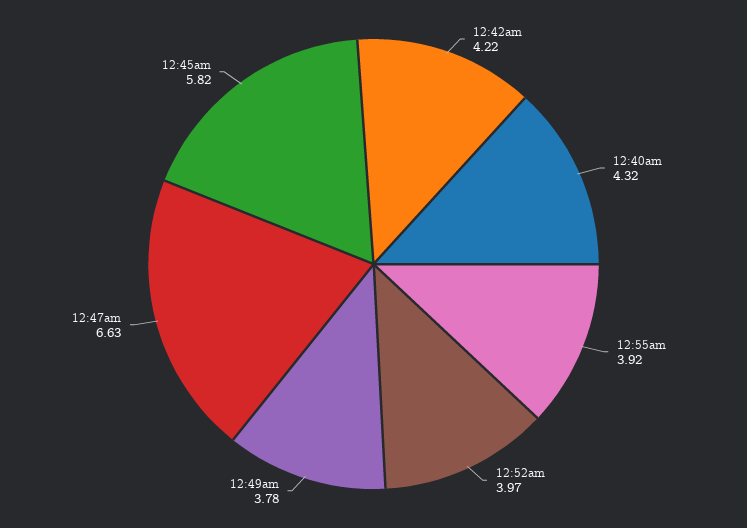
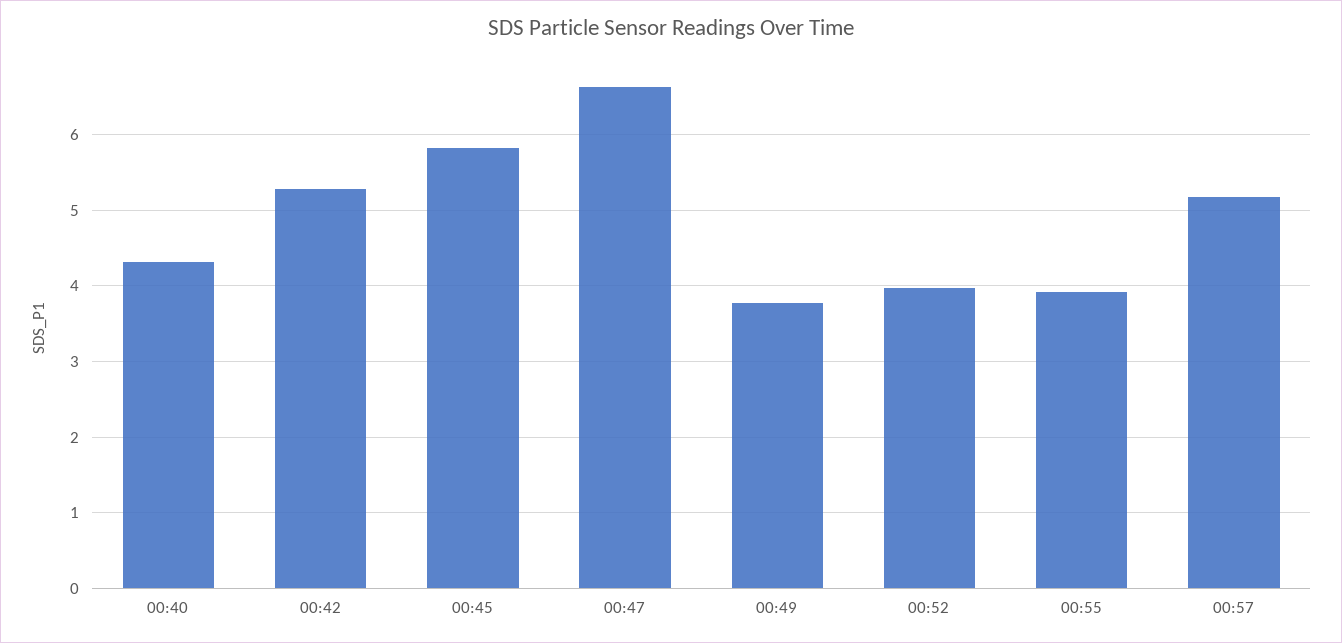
12:42am: 4.22 -> 5.3
00:57: none -> 5.2

